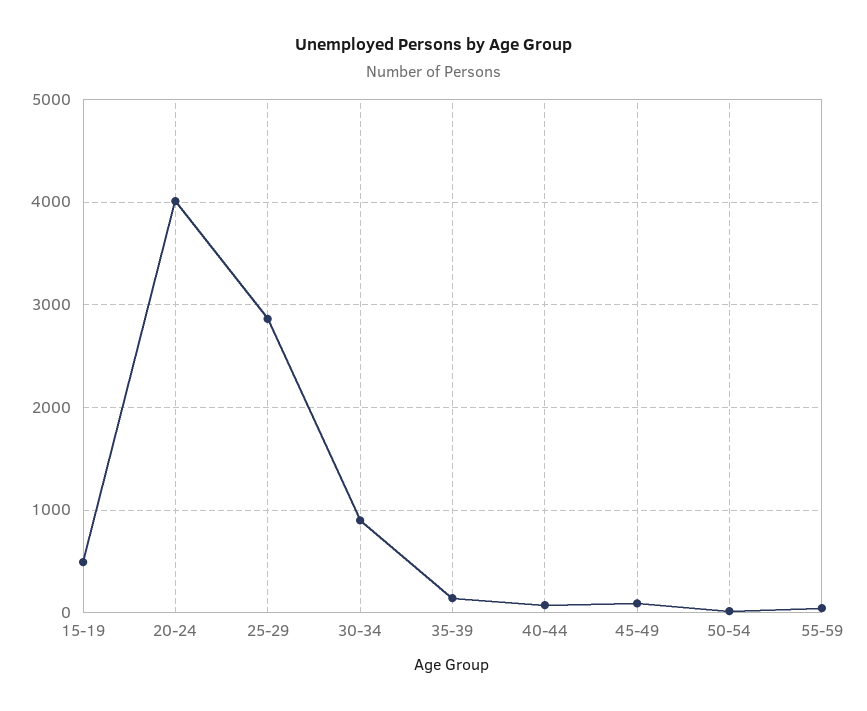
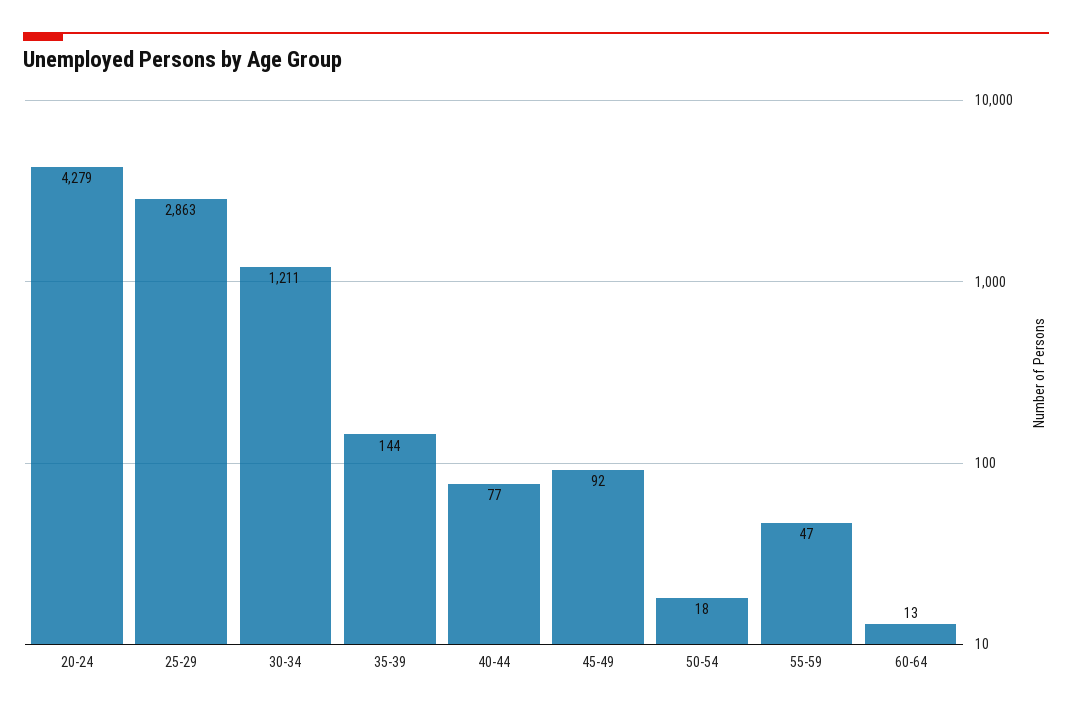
15-19: 500 -> none
20-24: 4000 -> 4279
30-34: 900 -> 1211
60-64: none -> 13

